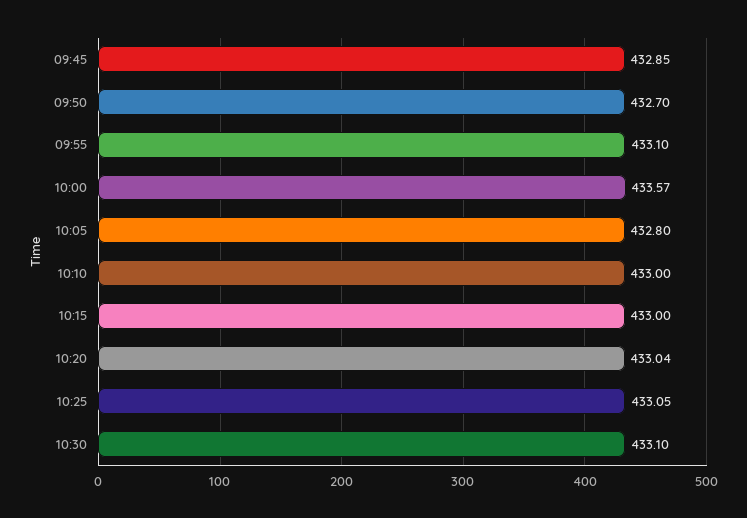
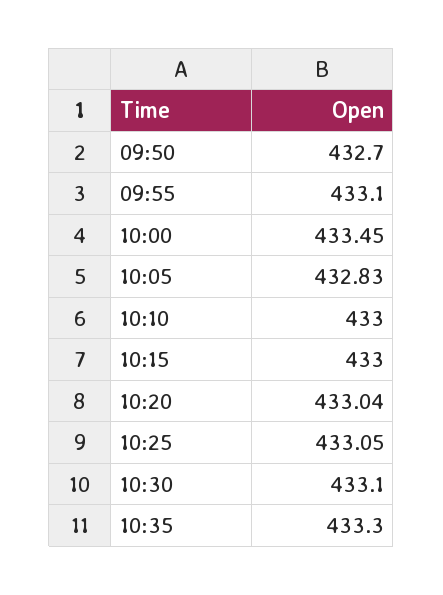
09:45: 432.85 -> none
10:00: 433.57 -> 433.45
10:05: 432.8 -> 432.83
10:35: none -> 433.3

